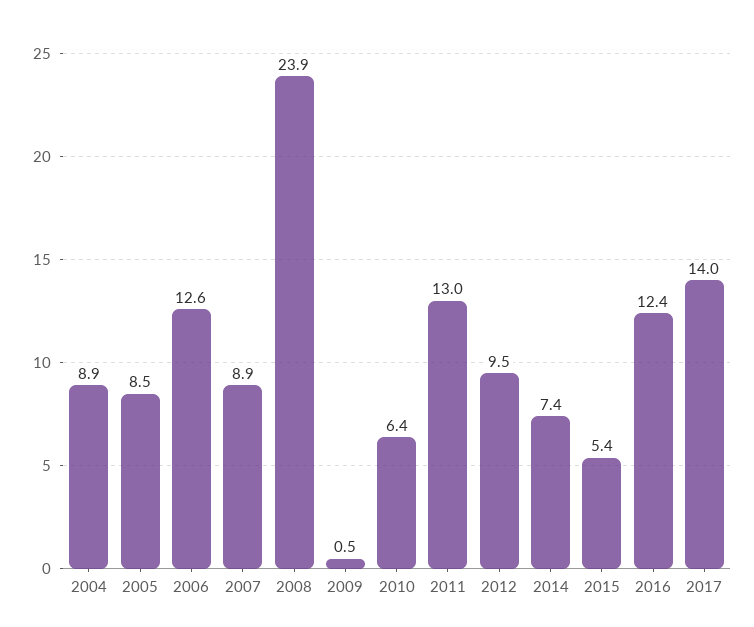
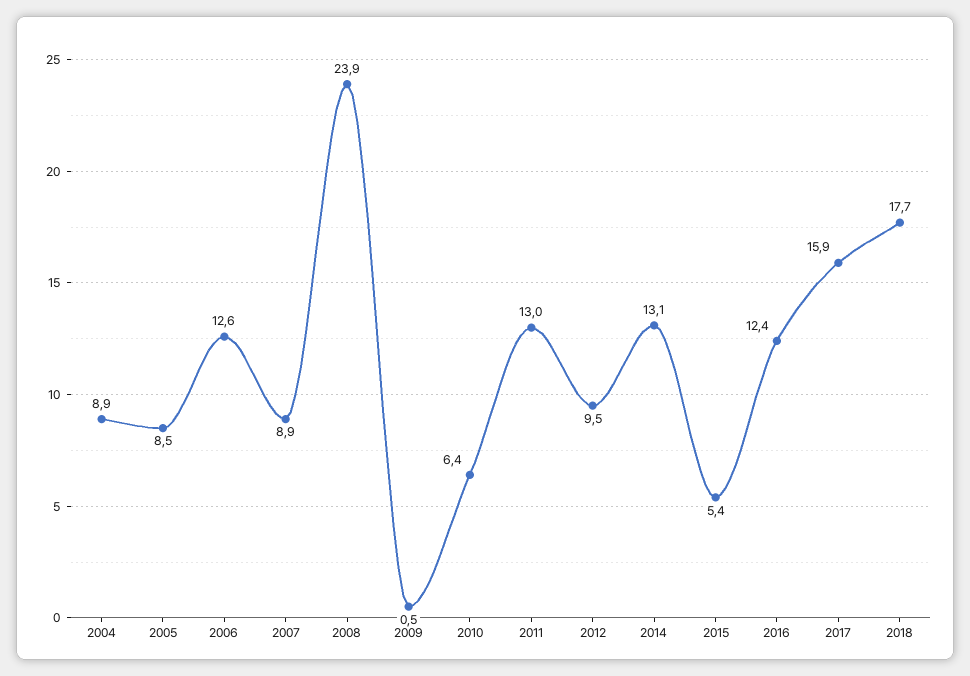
2014: 7.4 -> 13.1
2017: 14 -> 15.9
2018: none -> 17.7

